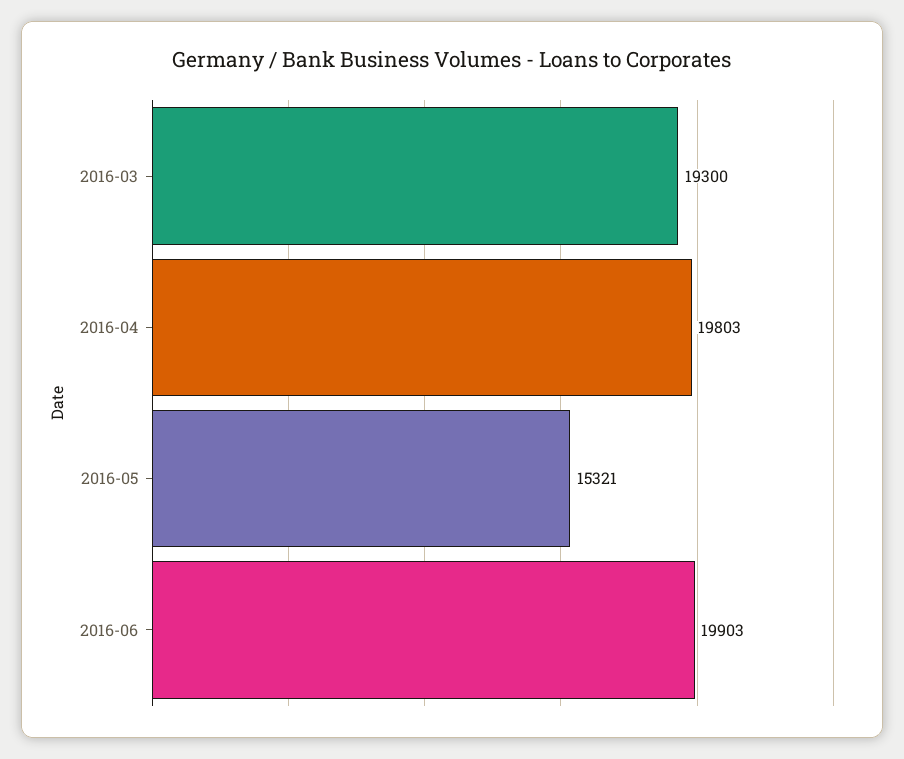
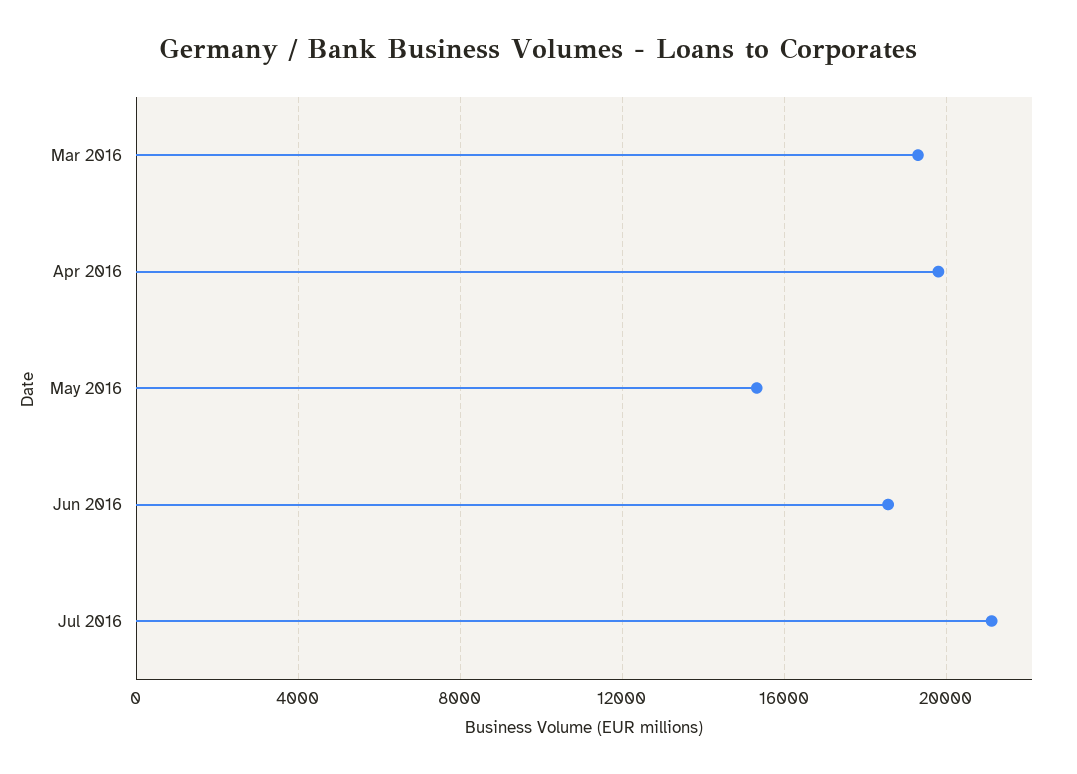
2016-06: 19903 -> 18500
Jul 2016: none -> 21000

